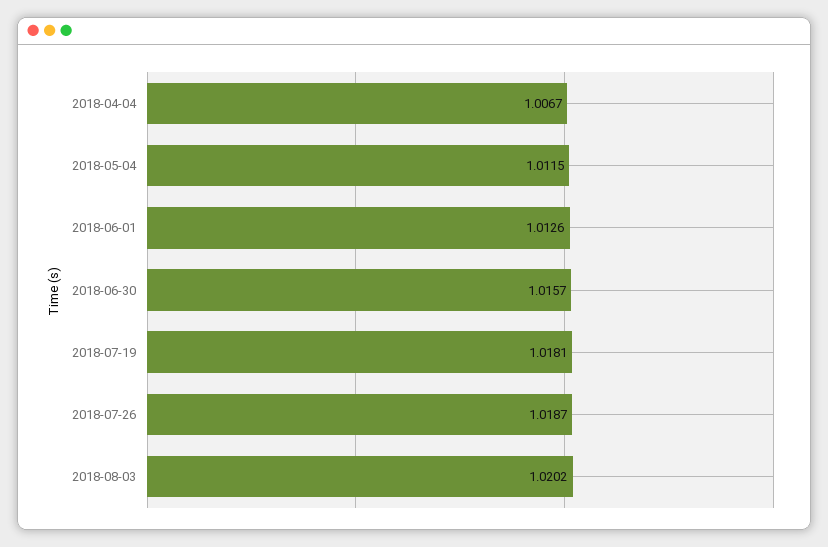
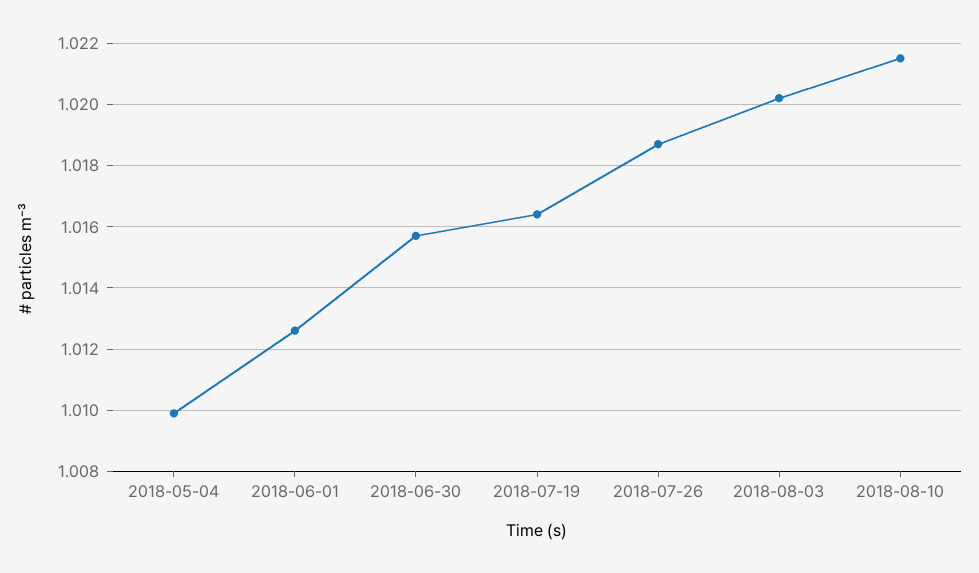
2018-04-04: 1.0067 -> none
2018-05-04: 1.0115 -> 1.01
2018-07-19: 1.0181 -> 1.0165
2018-08-10: none -> 1.0215

